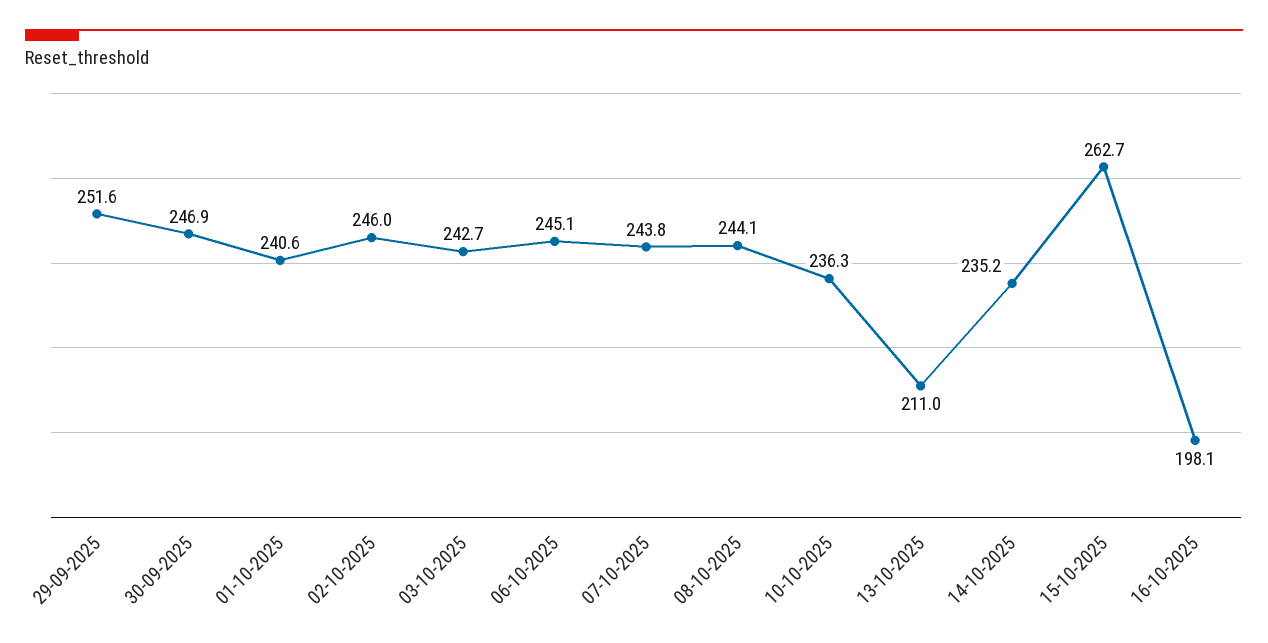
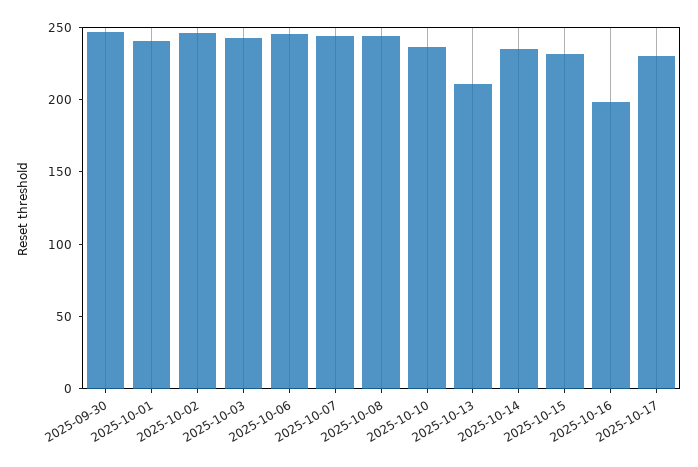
29-09-2025: 251.6 -> none
15-10-2025: 262.7 -> 230
2025-10-17: none -> 230

